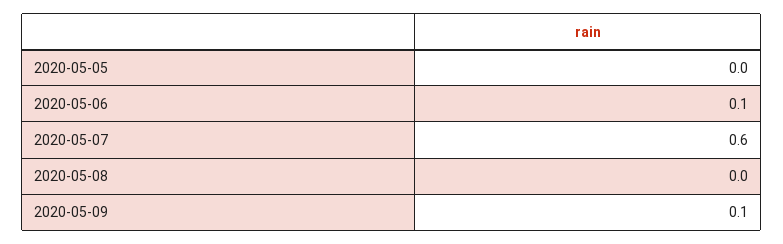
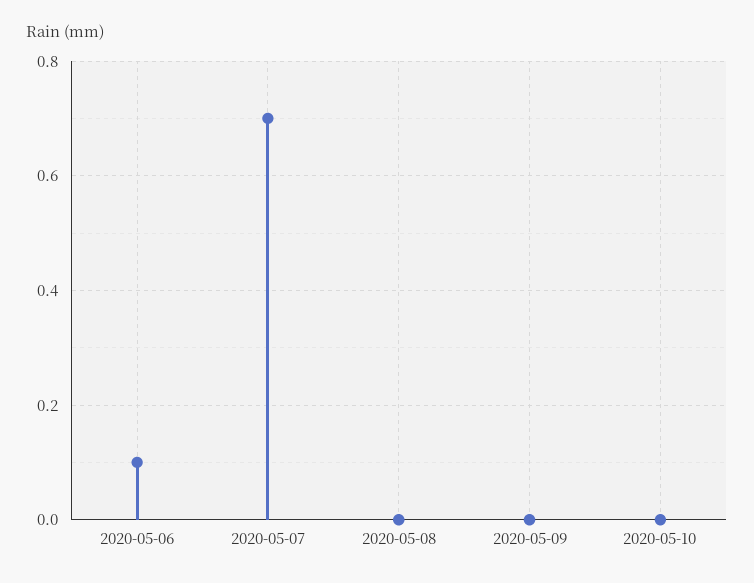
2020-05-05: 0 -> none
2020-05-07: 0.6 -> 0.7
2020-05-09: 0.1 -> 0
2020-05-10: none -> 0

